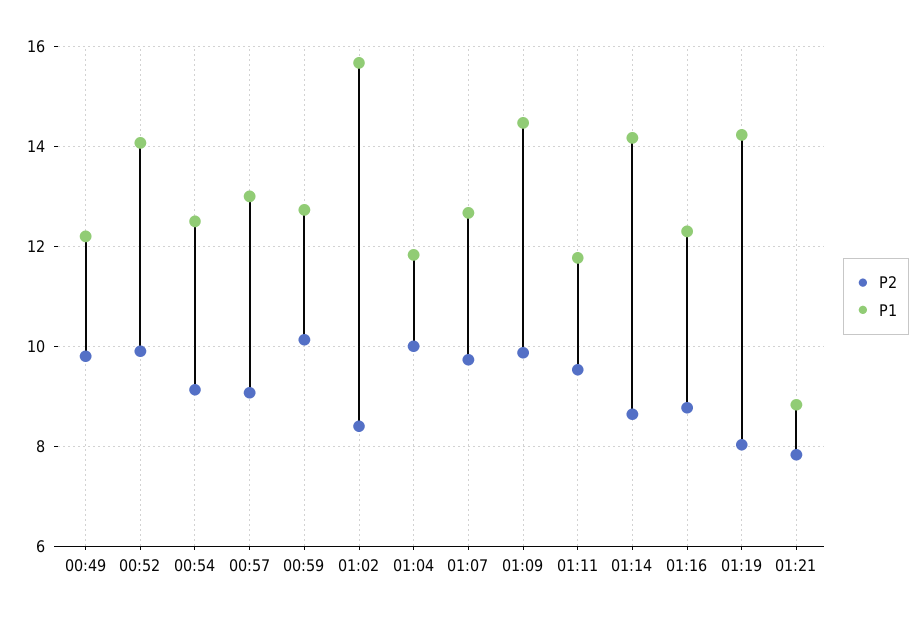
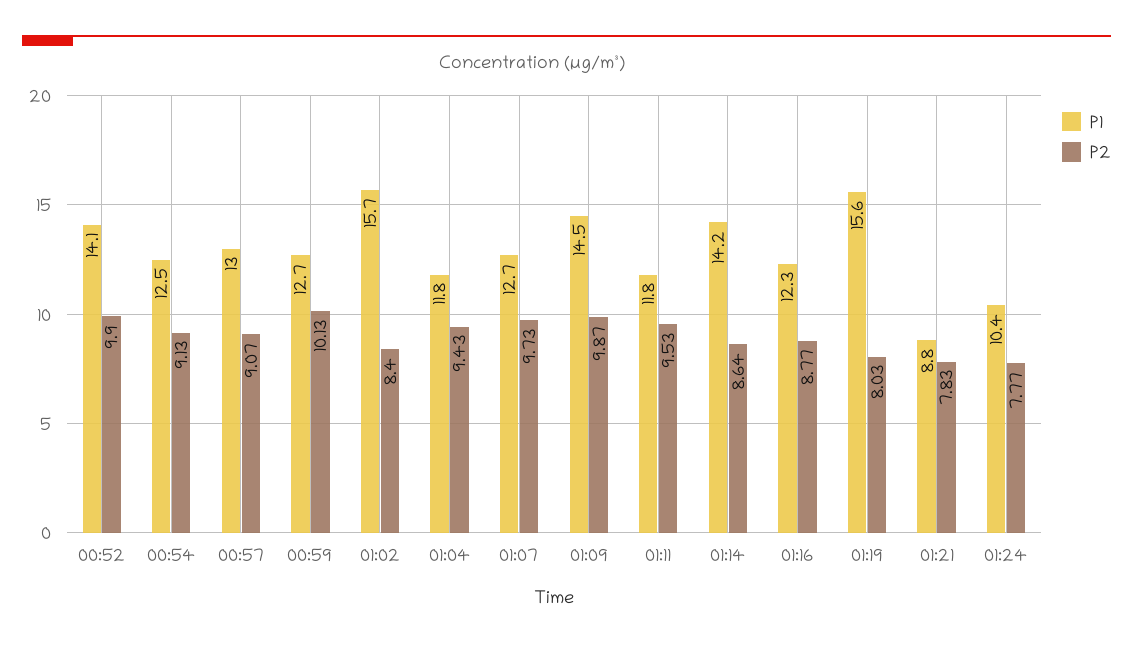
P2, 00:49: 9.8 -> none
P1, 00:49: 12.2 -> none
P2, 01:04: 10 -> 9.43
P1, 01:19: 14.2 -> 15.6
P1, 01:24: none -> 10.4
P2, 01:24: none -> 7.77

